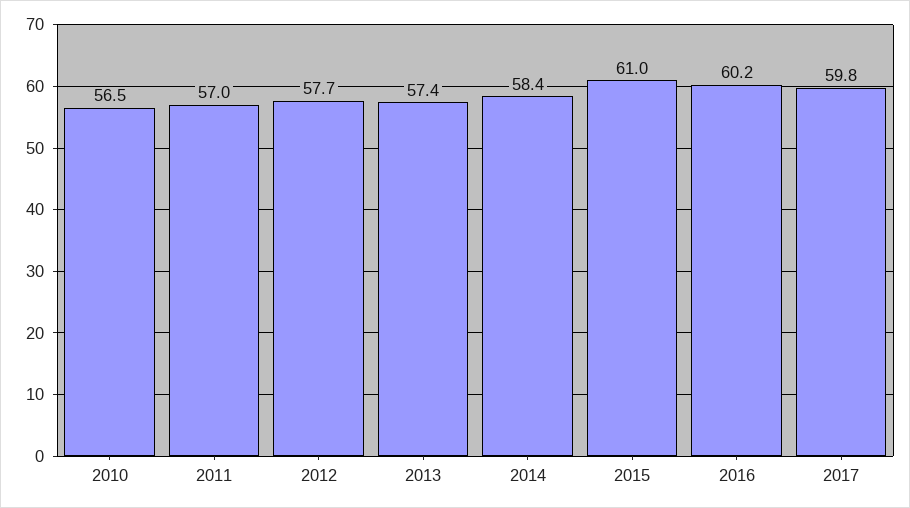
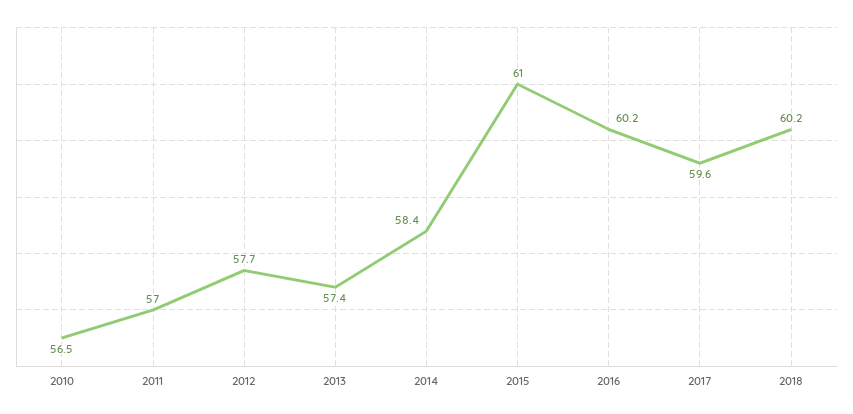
2017: 59.8 -> 59.6
2018: none -> 60.2

